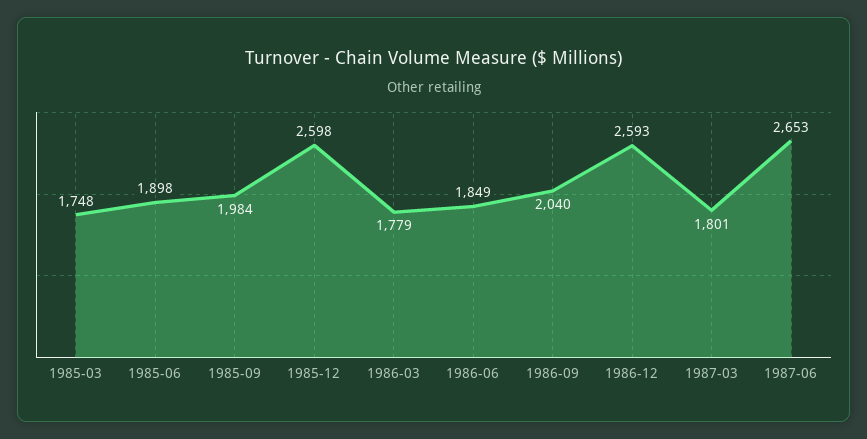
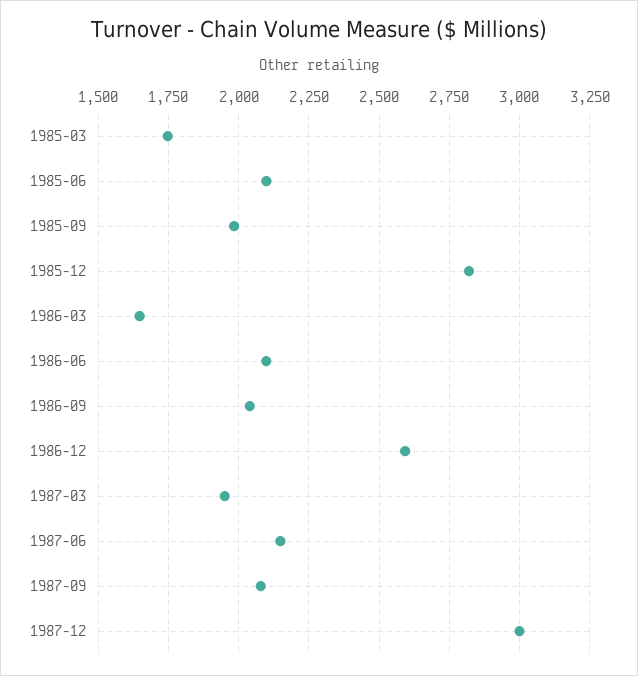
1985-06: 1898 -> 2100
1985-12: 2598 -> 2825
1986-03: 1779 -> 1650
1986-06: 1849 -> 2100
1987-03: 1801 -> 1950
1987-06: 2653 -> 2150
1987-09: none -> 2075
1987-12: none -> 3000

